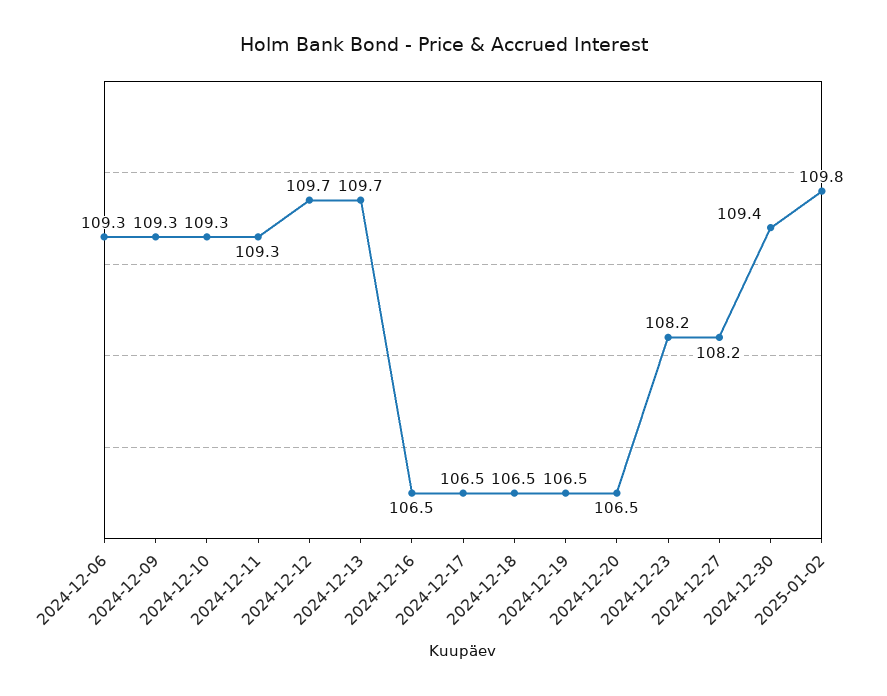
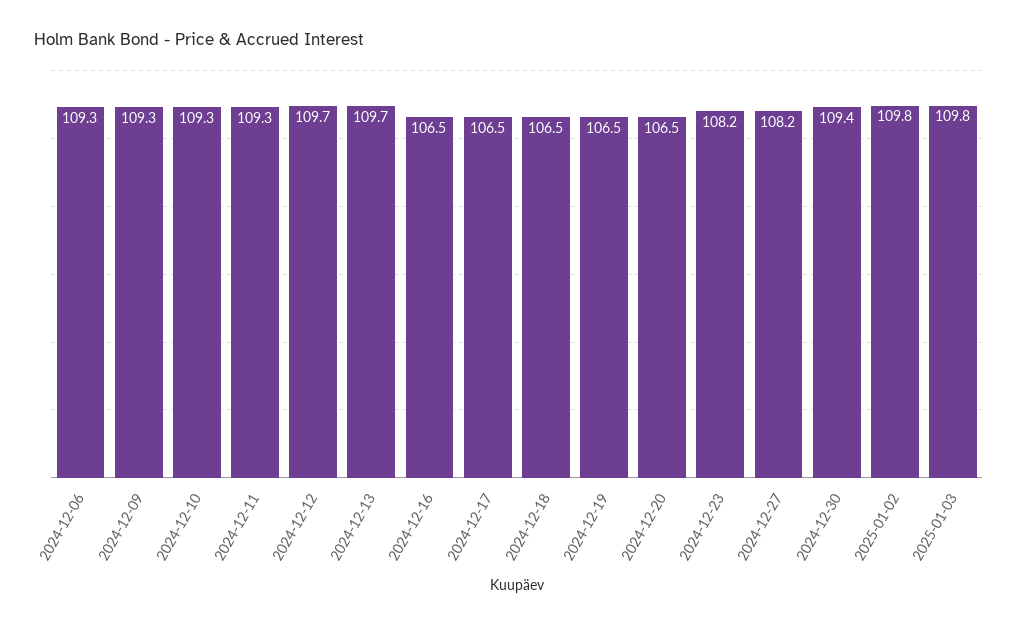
2025-01-03: none -> 109.8

